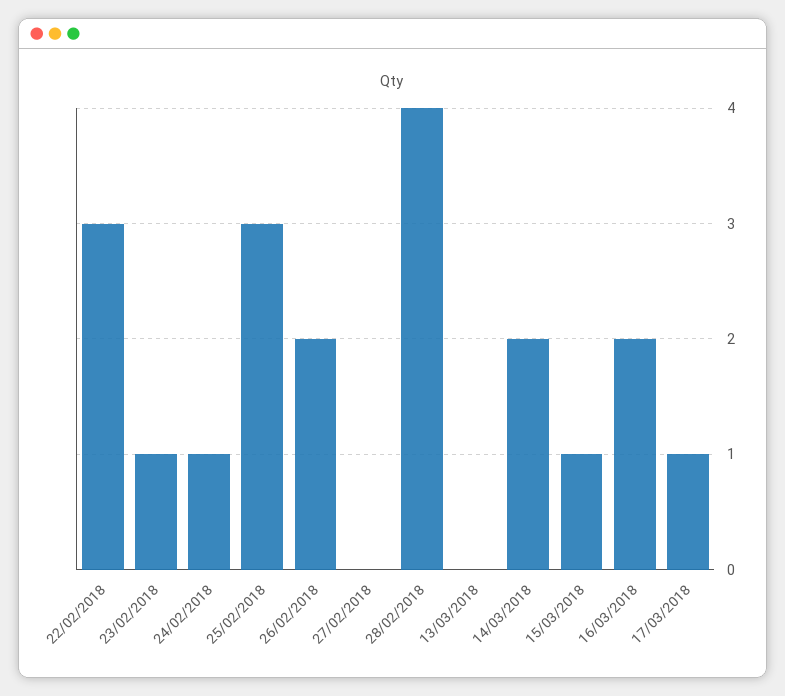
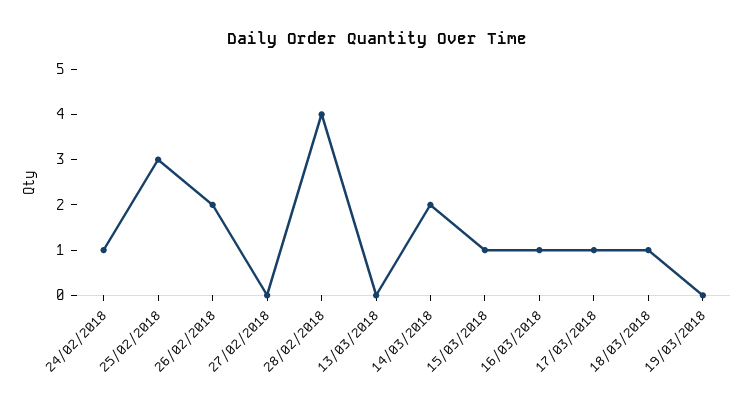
22/02/2018: 3 -> none
23/02/2018: 1 -> none
16/03/2018: 2 -> 1
18/03/2018: none -> 1
19/03/2018: none -> 0

